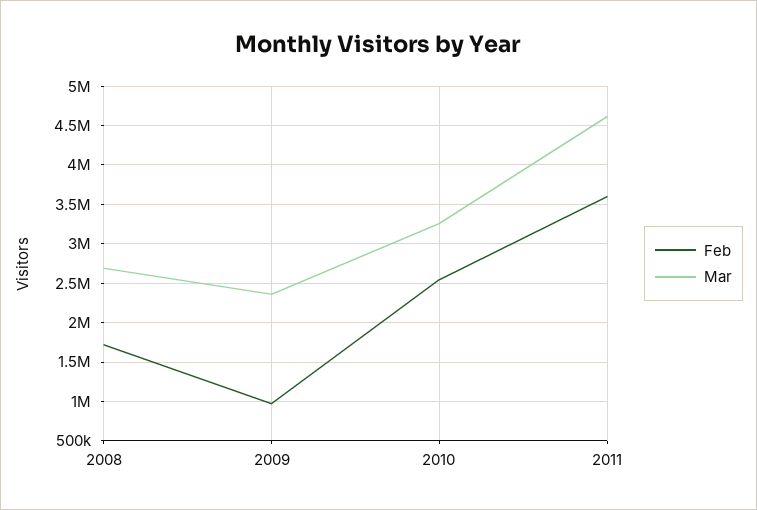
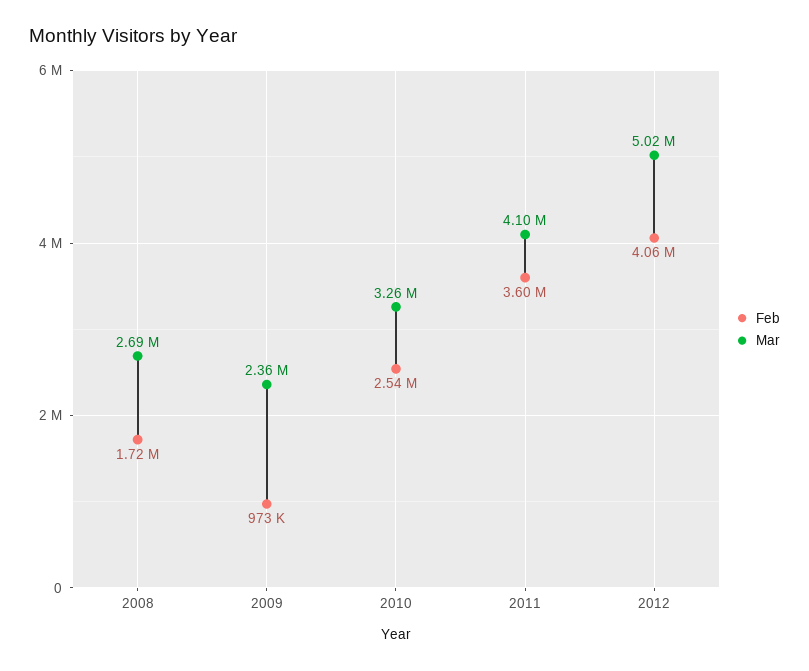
Mar, 2011: 4600000 -> 4100000
Feb, 2012: none -> 4060000
Mar, 2012: none -> 5020000

